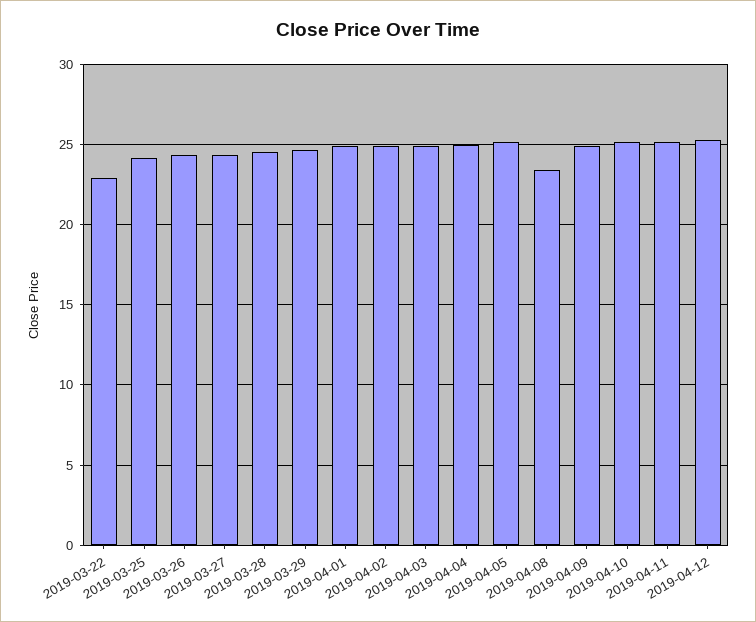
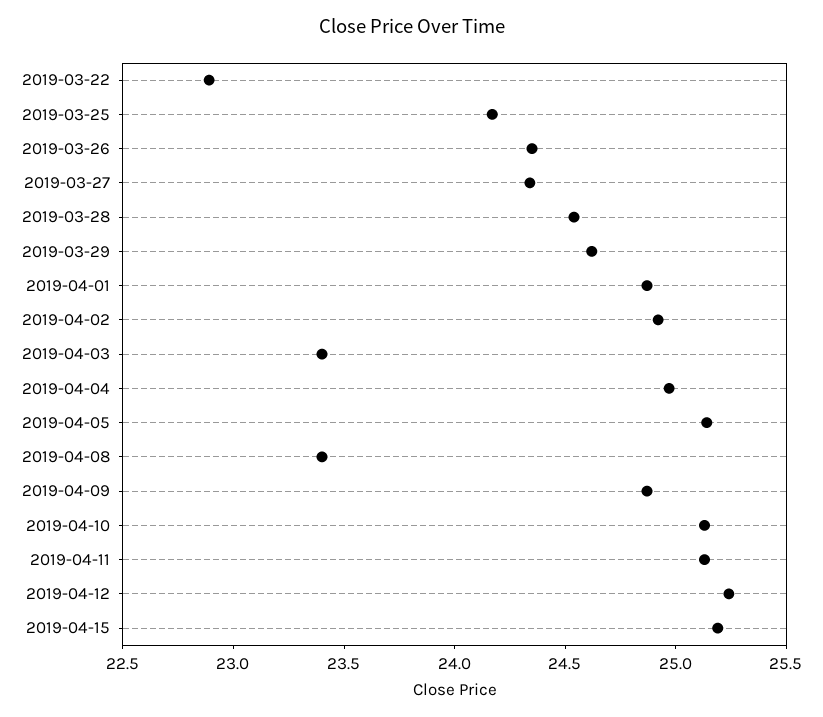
2019-04-03: 25 -> 23.4
2019-04-15: none -> 25.2

